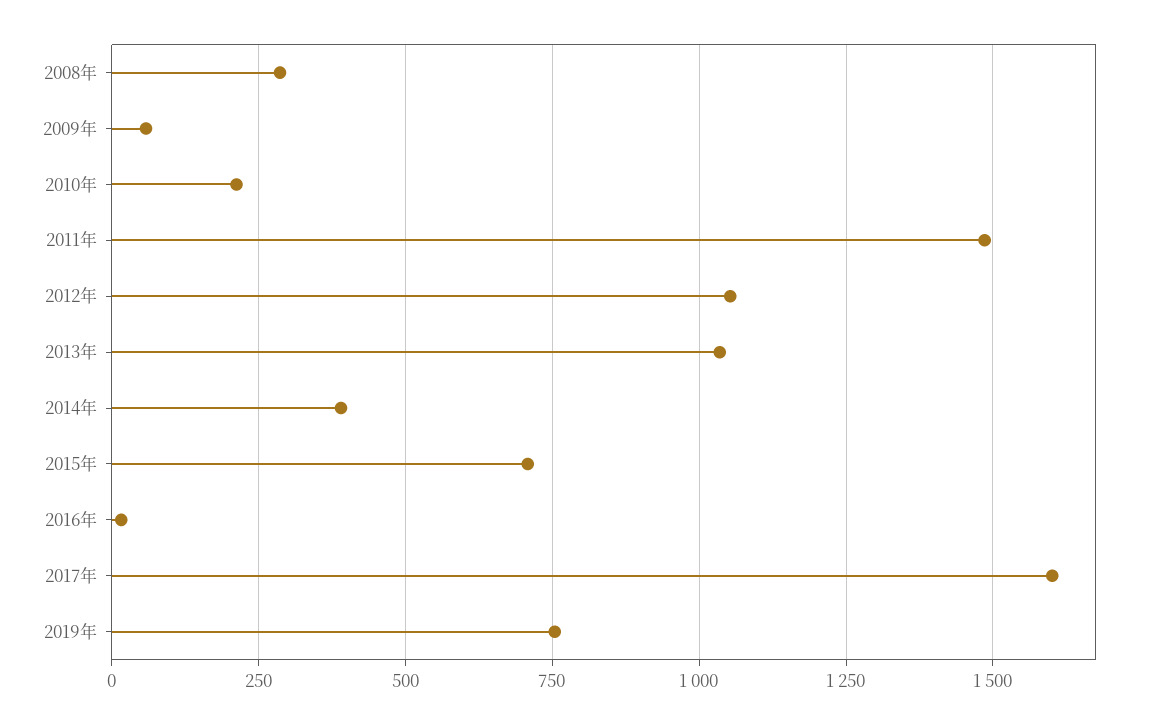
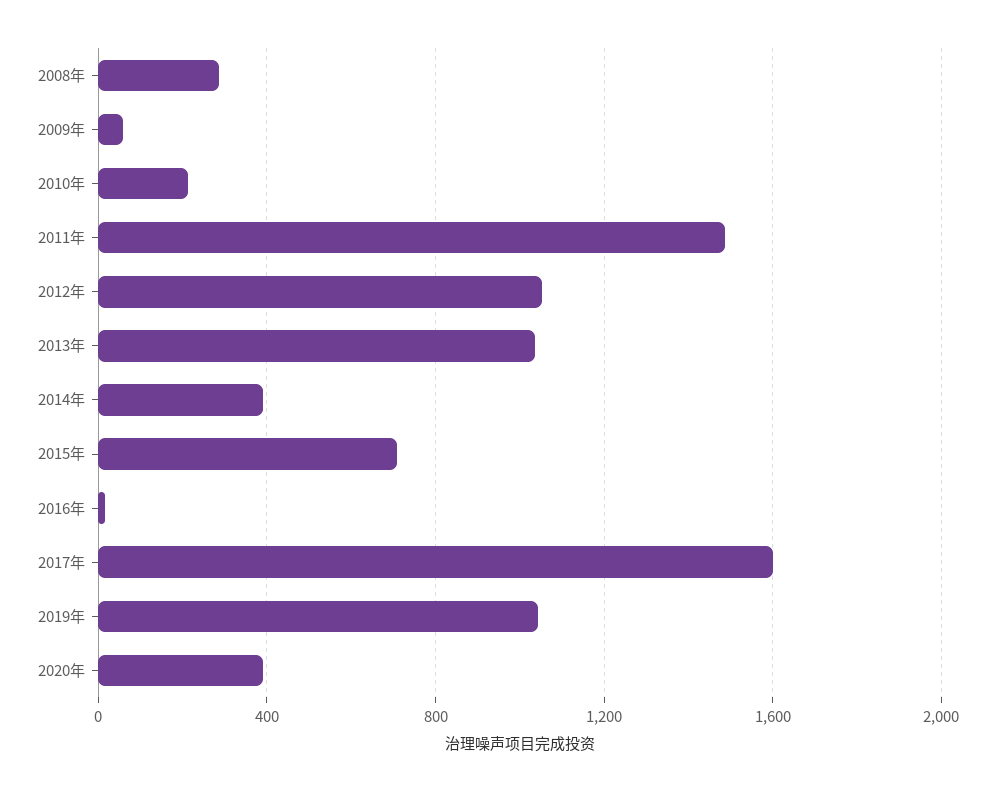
2019年: 750 -> 1050
2020年: none -> 400

